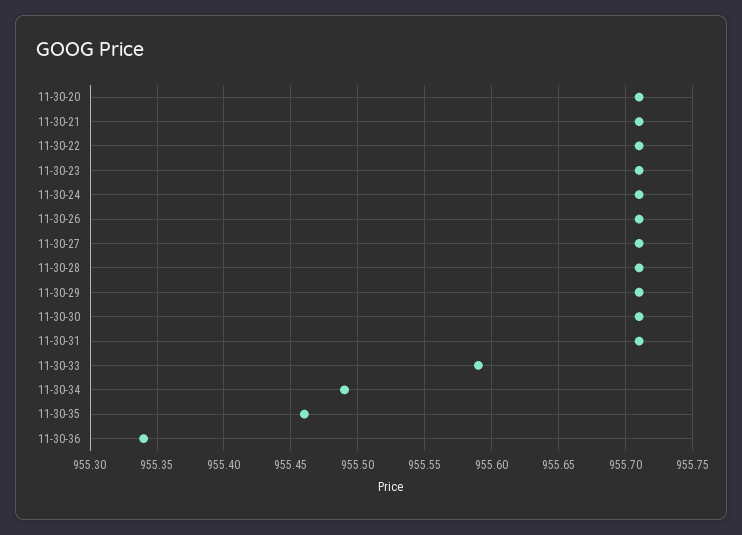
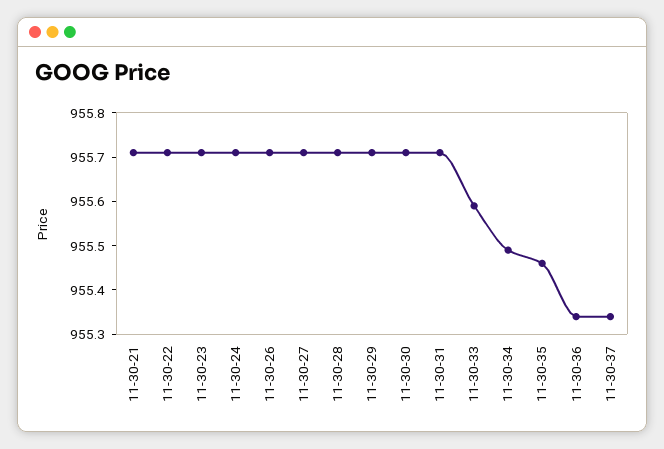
11-30-20: 955.71 -> none
11-30-37: none -> 955.35

